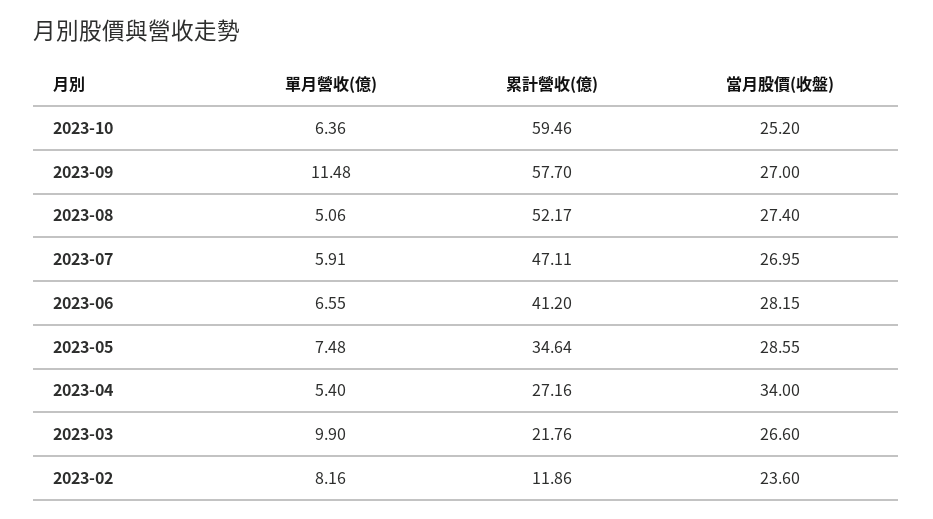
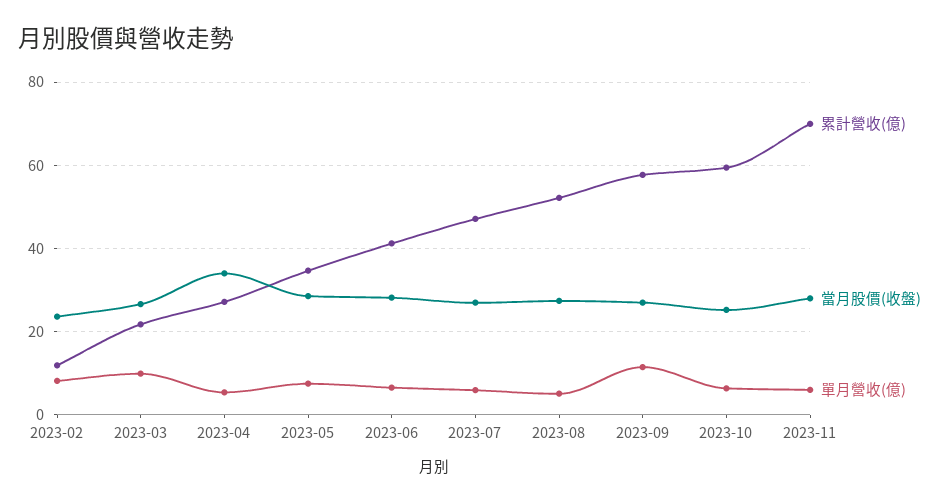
累計營收(億), 2023-11: none -> 70
當月股價(收盤), 2023-11: none -> 28
單月營收(億), 2023-11: none -> 6

